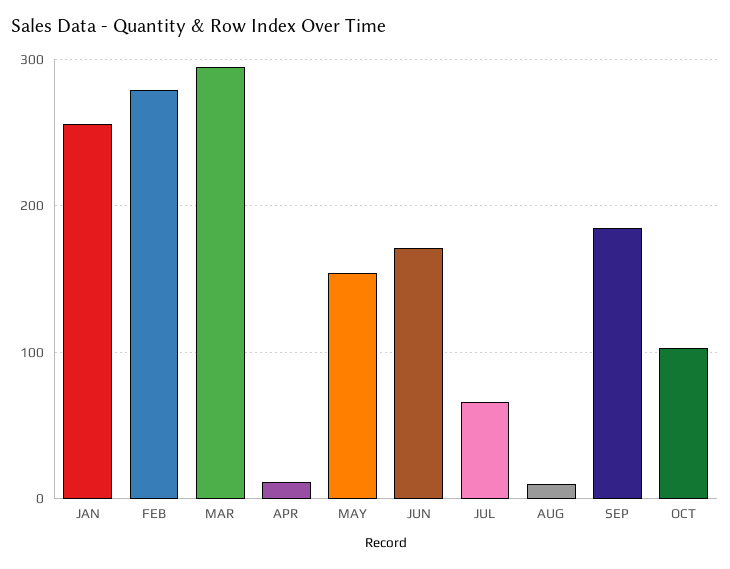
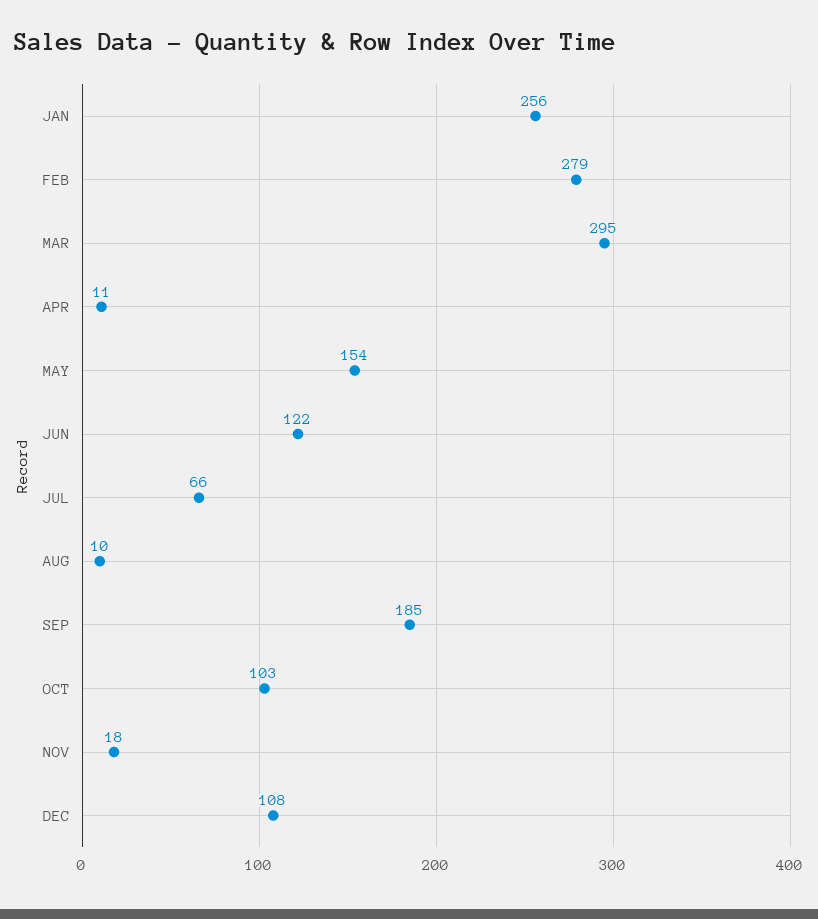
JUN: 170 -> 122
NOV: none -> 18
DEC: none -> 108

